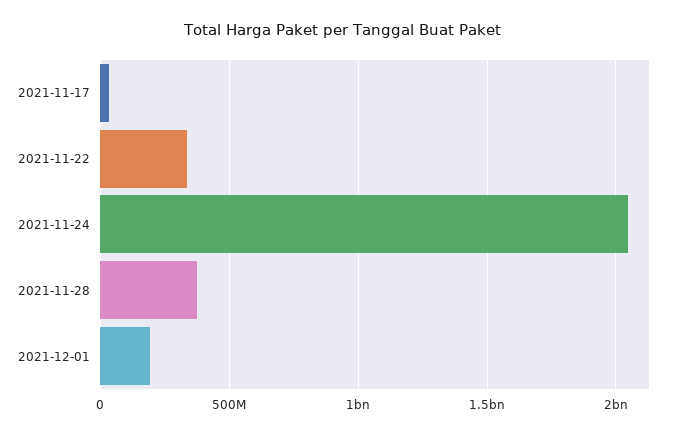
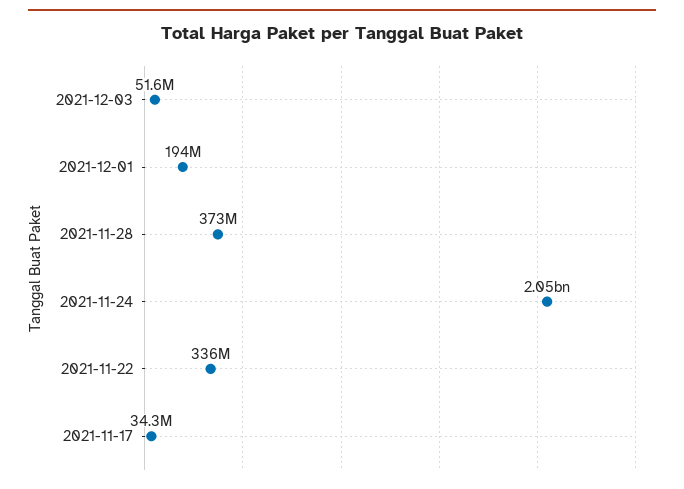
2021-12-03: none -> 51600000

